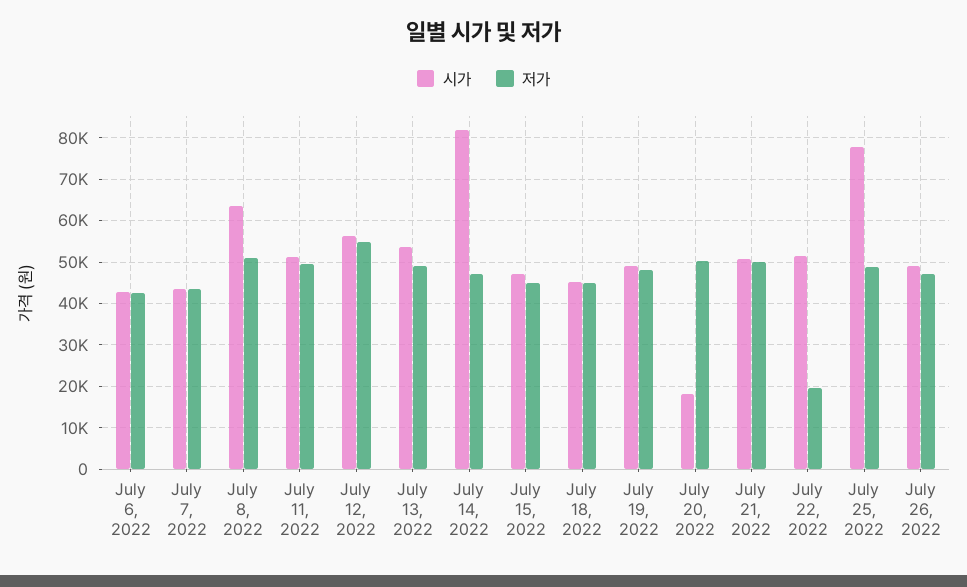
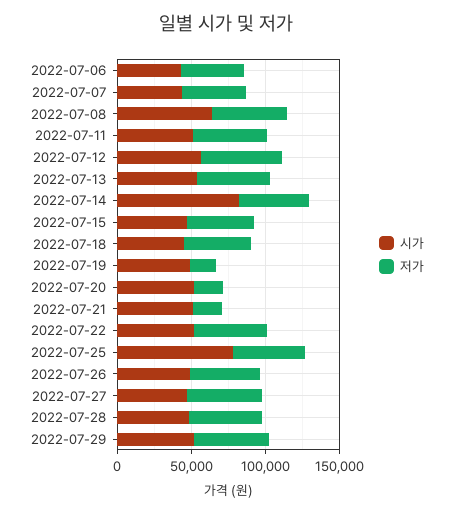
저가, July 19, 2022: 48000 -> 20000
시가, July 20, 2022: 18000 -> 50000
저가, July 20, 2022: 50000 -> 20000
저가, July 21, 2022: 50000 -> 20000
저가, July 22, 2022: 20000 -> 50000
시가, 2022-07-27: none -> 50000
저가, 2022-07-27: none -> 50000
시가, 2022-07-28: none -> 50000
저가, 2022-07-28: none -> 50000
시가, 2022-07-29: none -> 50000
저가, 2022-07-29: none -> 50000

